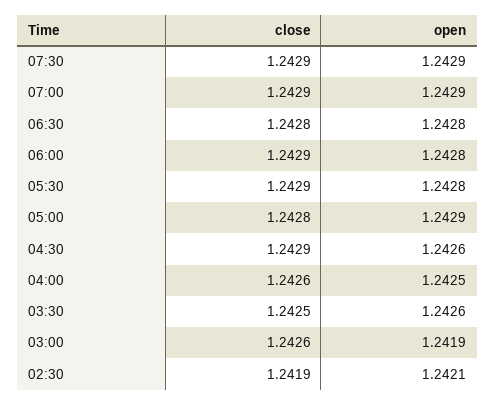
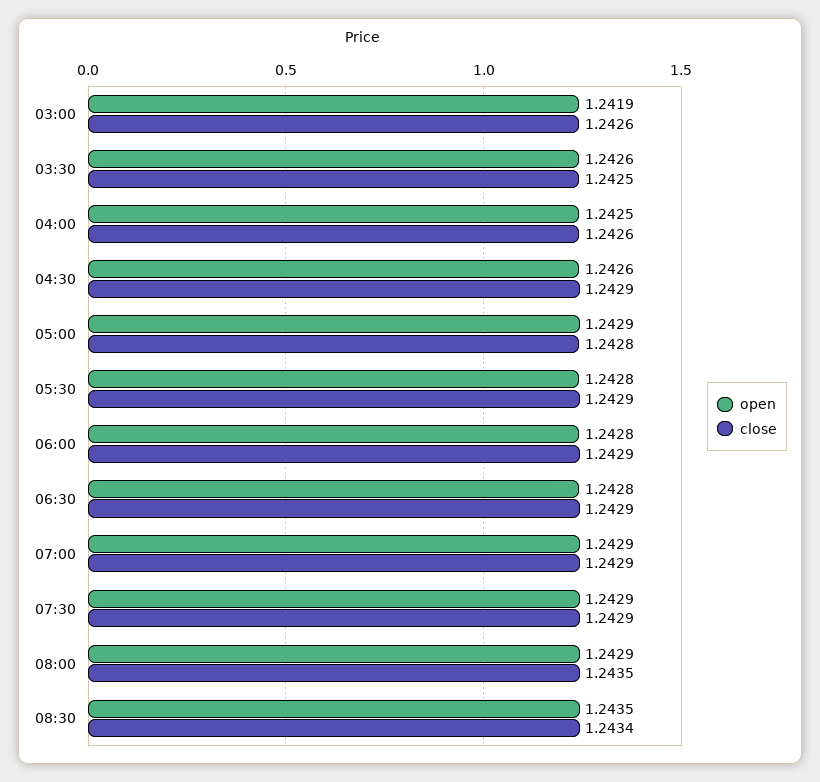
close, 06:30: 1.2428 -> 1.2429
close, 02:30: 1.2419 -> none
open, 02:30: 1.2421 -> none
open, 08:00: none -> 1.2429
close, 08:00: none -> 1.2435
open, 08:30: none -> 1.2435
close, 08:30: none -> 1.2434

